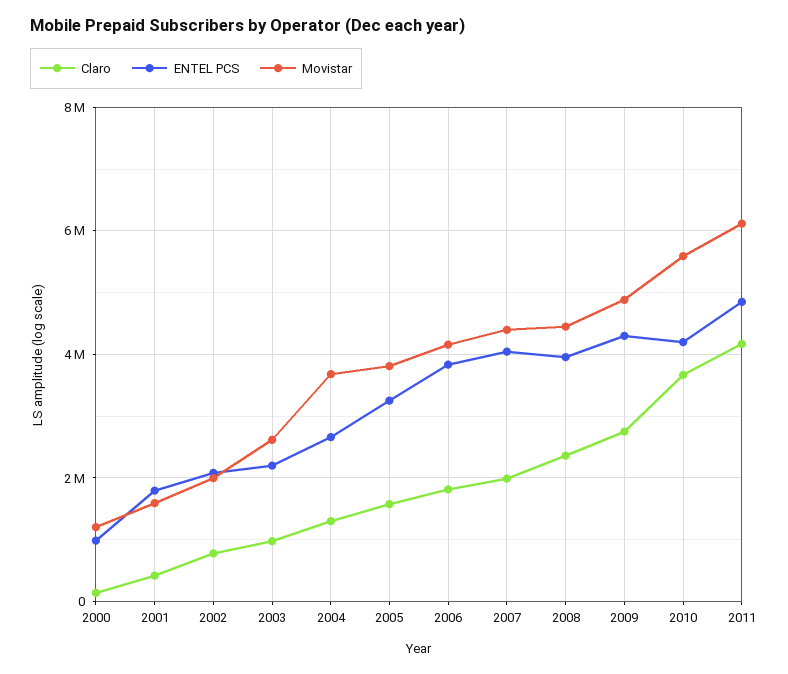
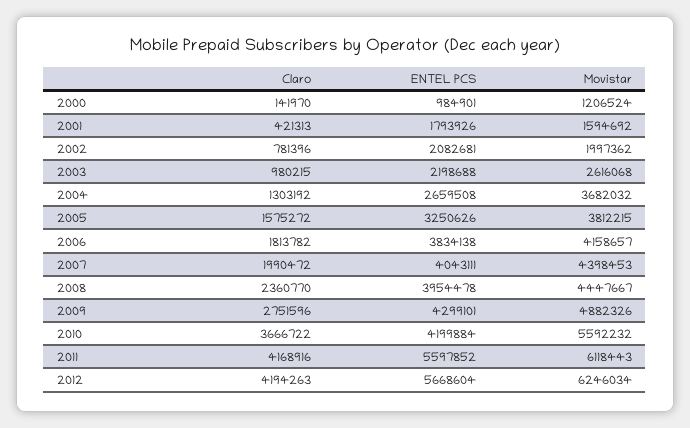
ENTEL PCS, 2011: 4800000 -> 5597852
Claro, 2012: none -> 4194263
ENTEL PCS, 2012: none -> 5668604
Movistar, 2012: none -> 6246034

